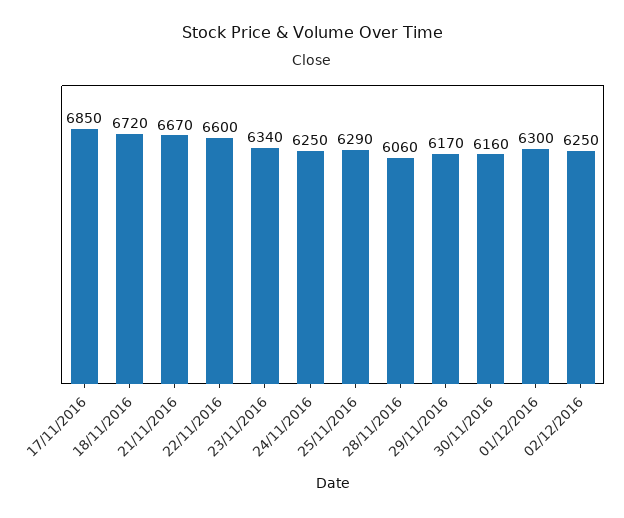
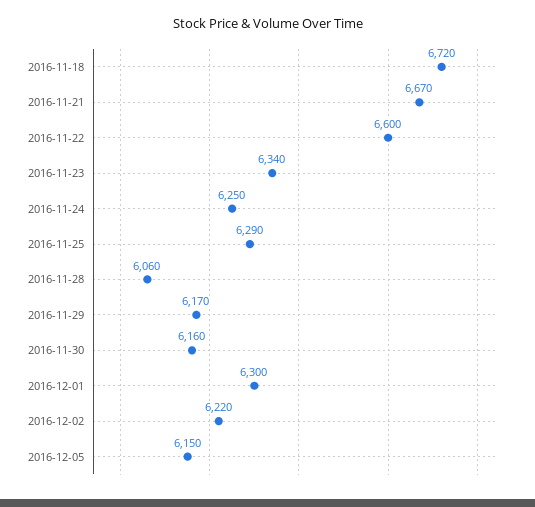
17/11/2016: 6850 -> none
02/12/2016: 6250 -> 6220
2016-12-05: none -> 6150

